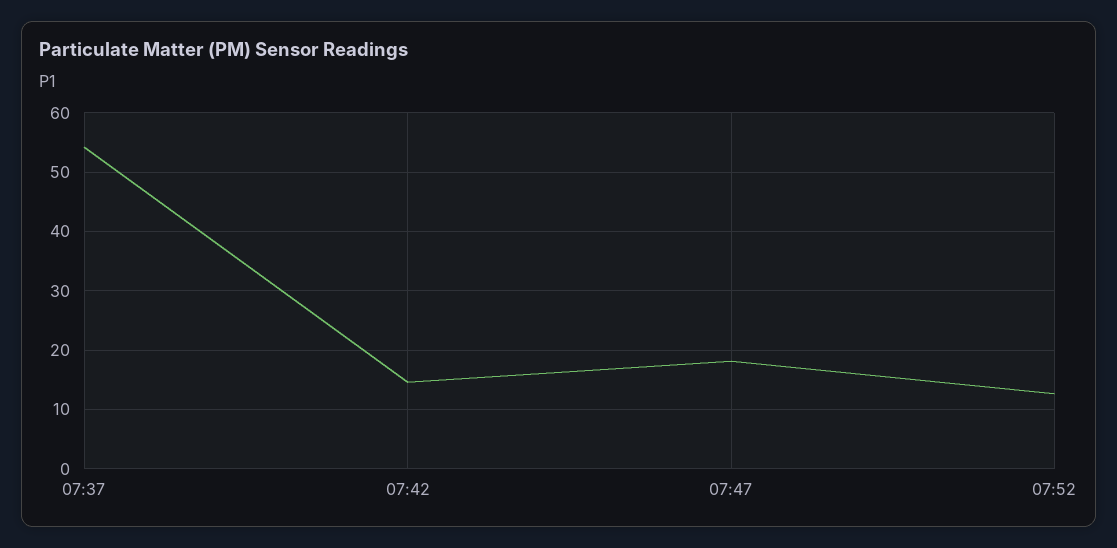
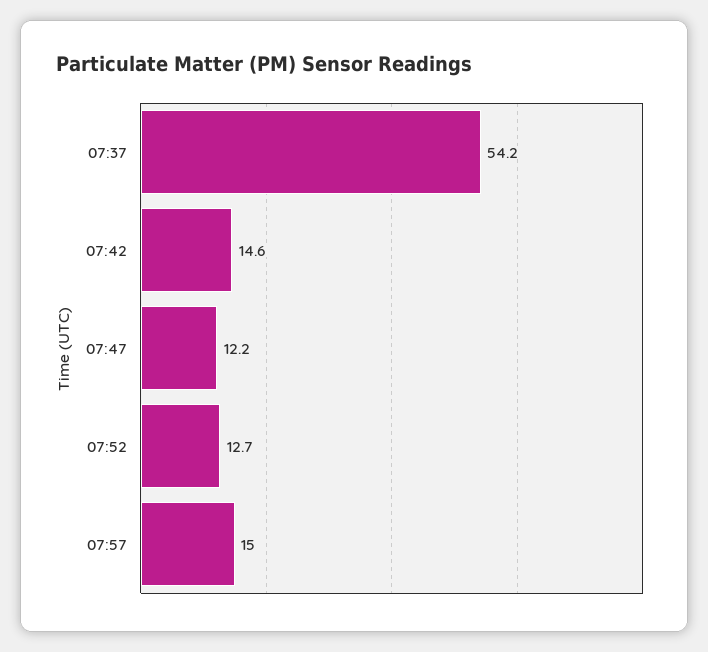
07:47: 18 -> 12.2
07:57: none -> 15

